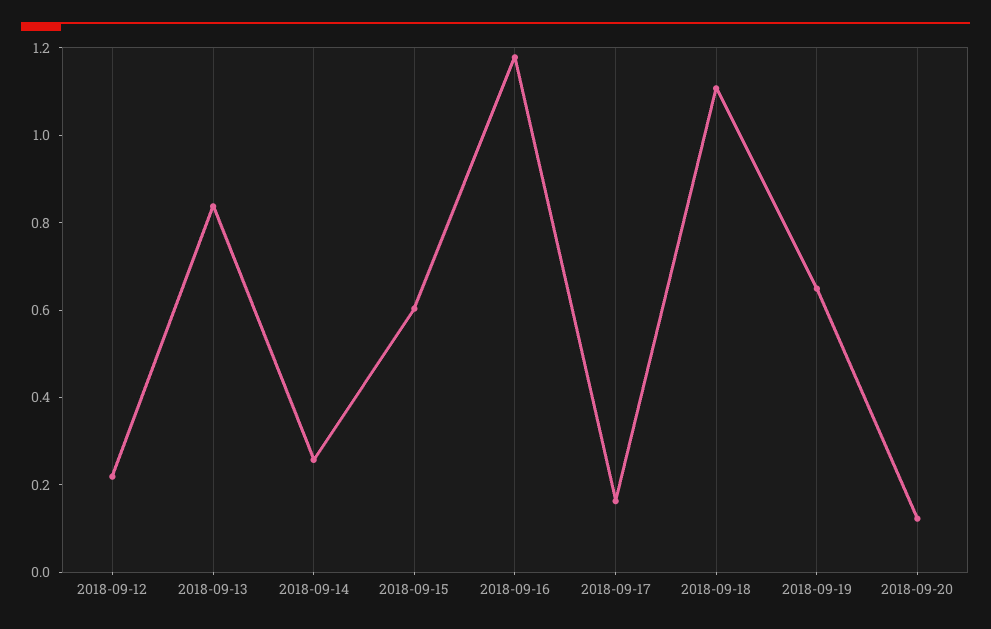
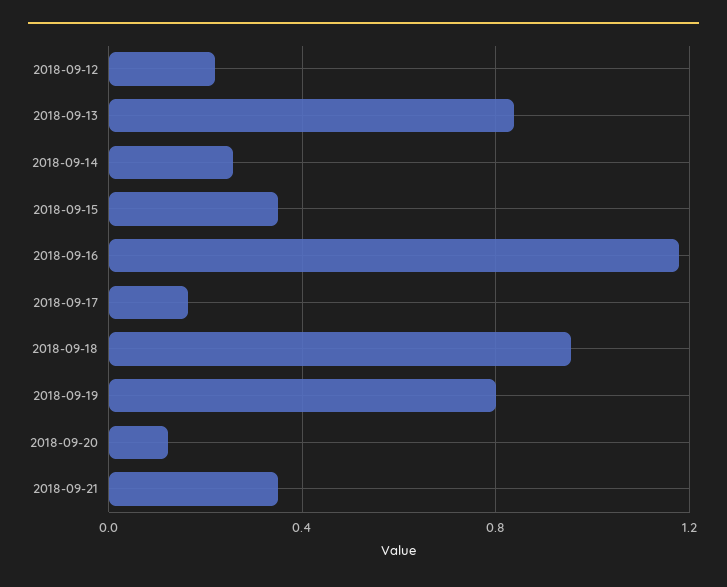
2018-09-15: 0.6 -> 0.35
2018-09-18: 1.1 -> 0.95
2018-09-19: 0.65 -> 0.8
2018-09-21: none -> 0.35

